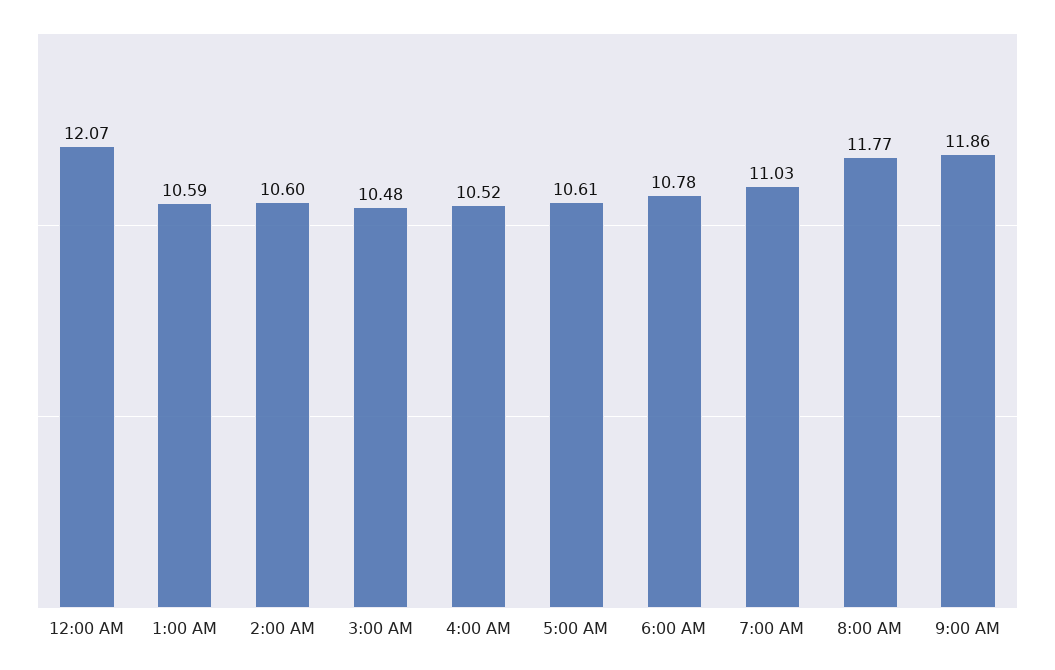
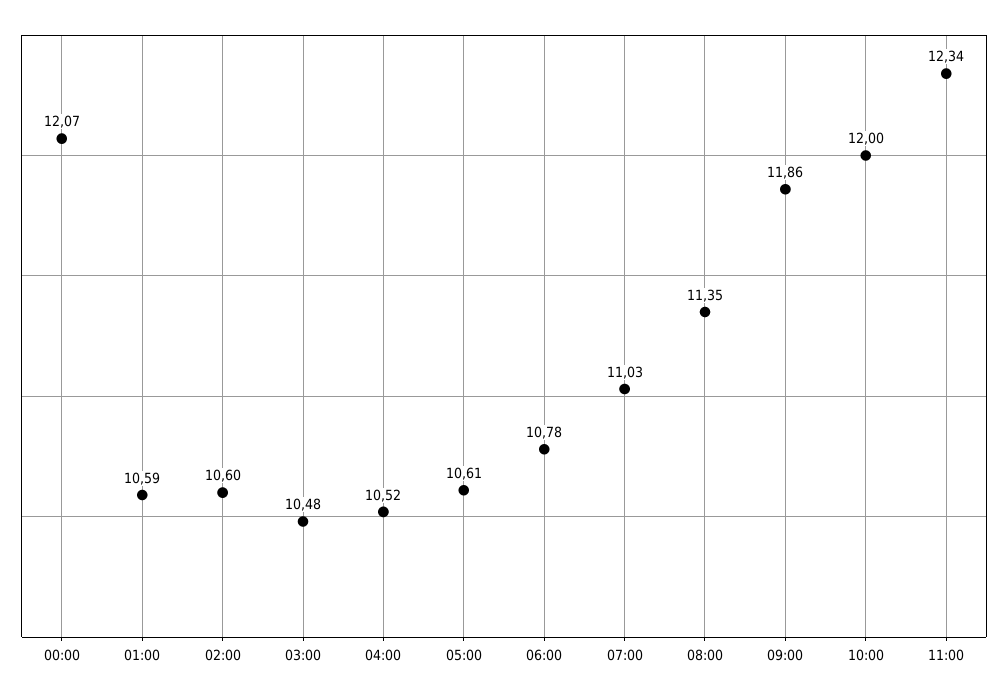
8:00 AM: 11.77 -> 11.35
10:00: none -> 12
11:00: none -> 12.34

